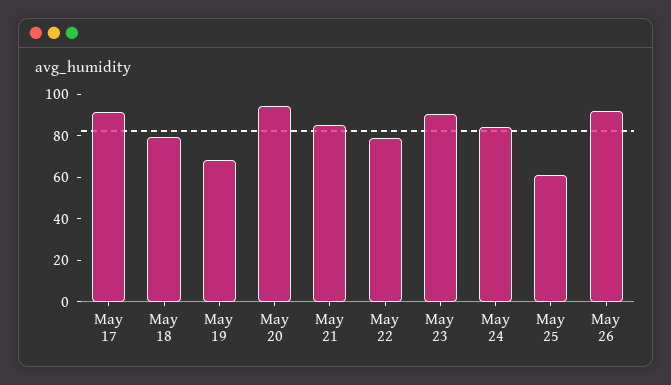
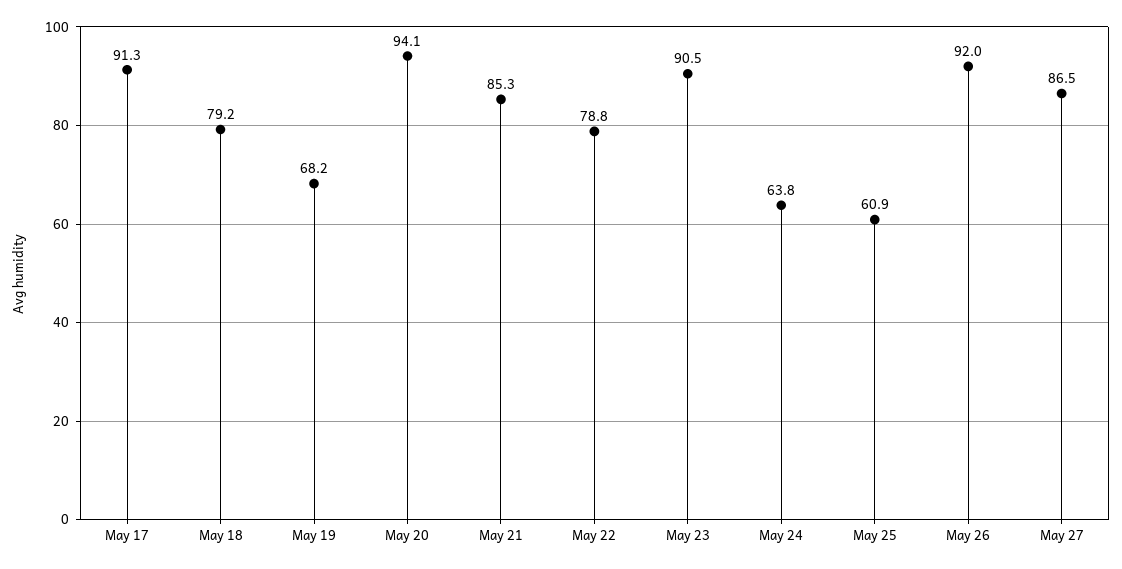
May 24: 85 -> 63.8
May 27: none -> 86.5

